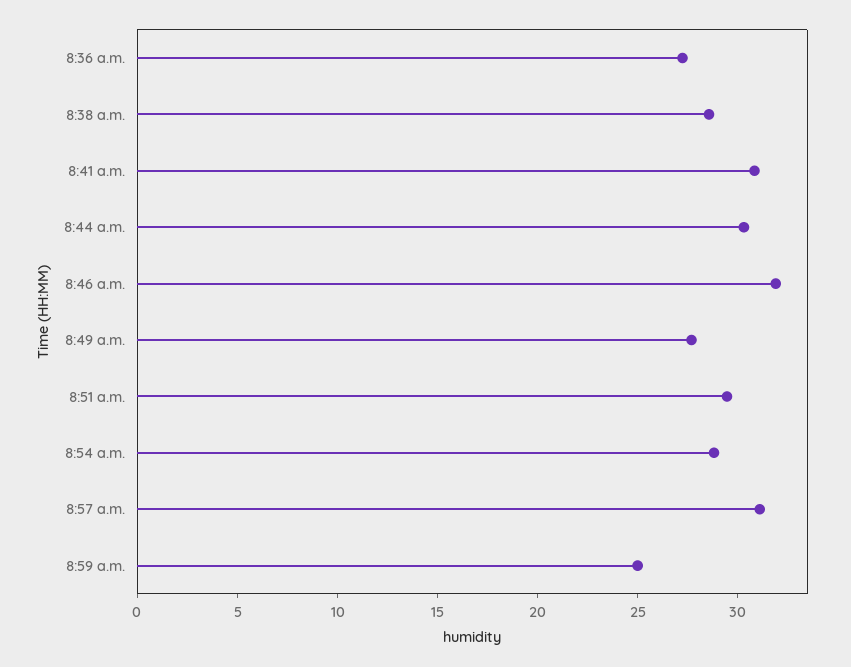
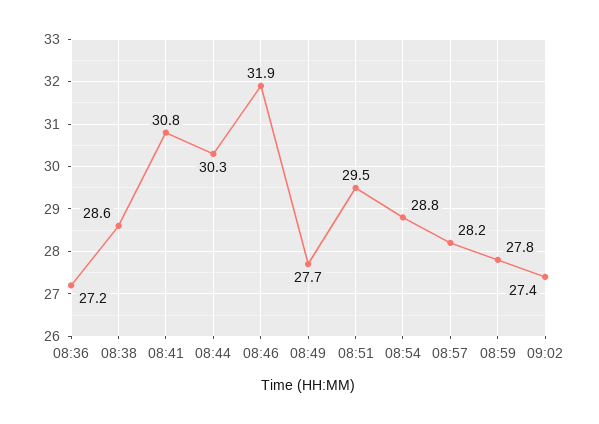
8:57 a.m.: 31 -> 28.2
8:59 a.m.: 25 -> 27.8
09:02: none -> 27.4

